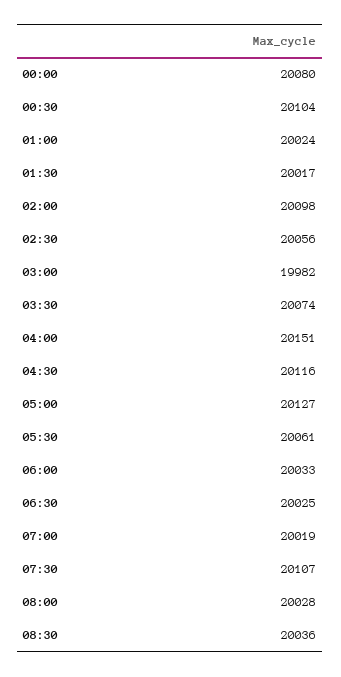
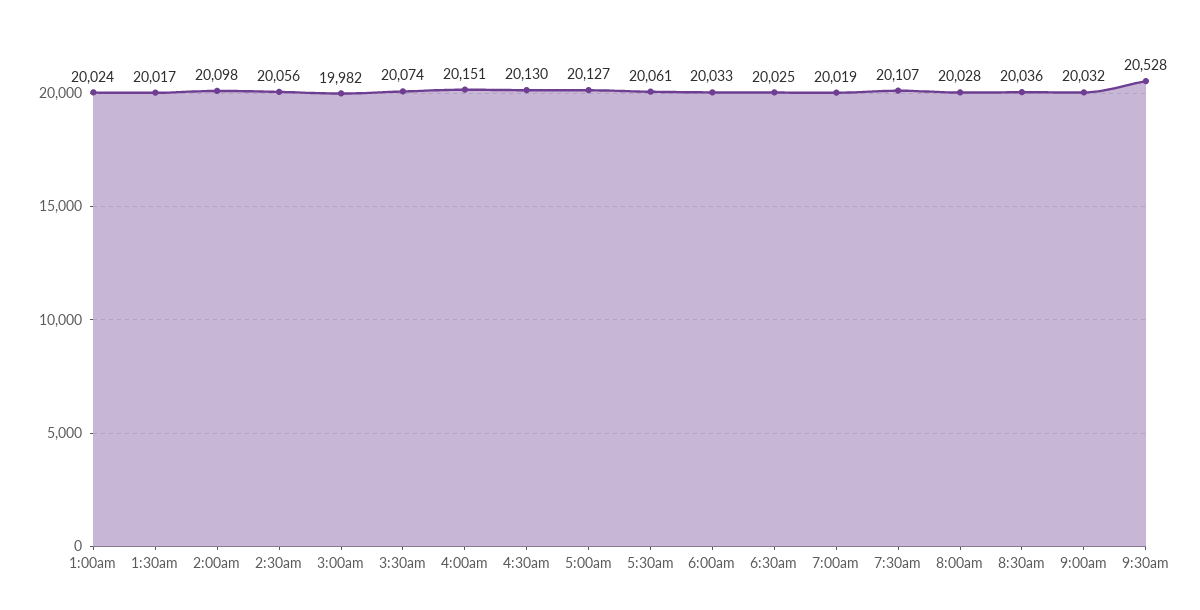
00:00: 20080 -> none
00:30: 20104 -> none
04:30: 20116 -> 20130
9:00am: none -> 20032
9:30am: none -> 20528

